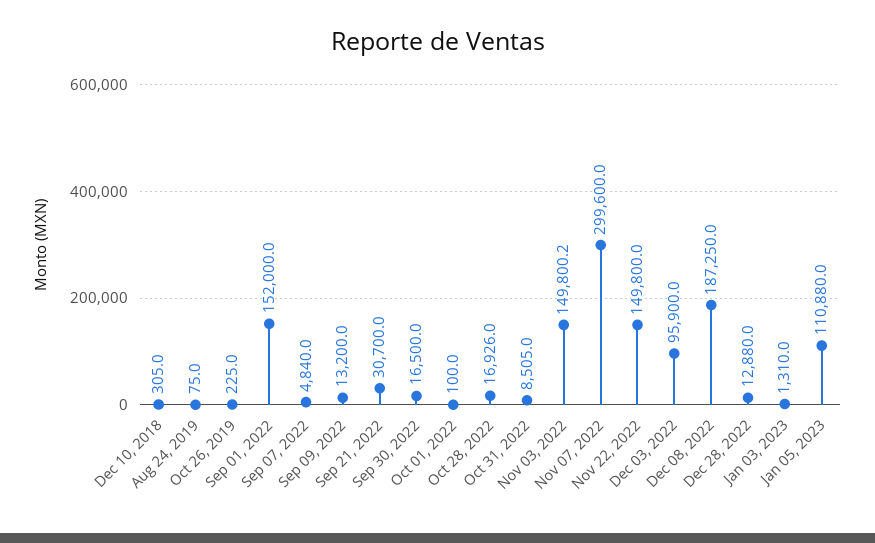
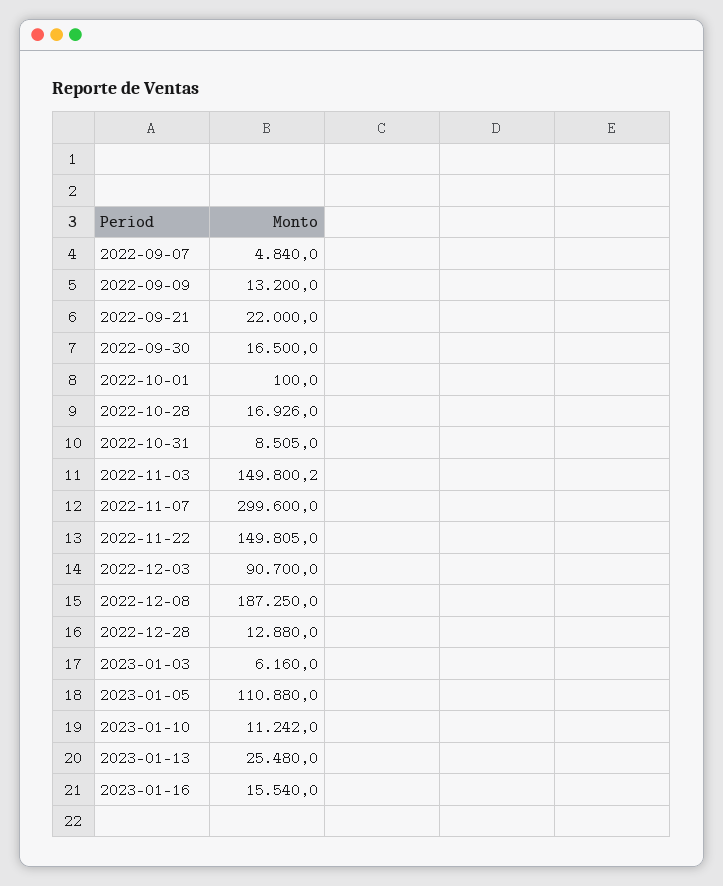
Dec 10, 2018: 305 -> none
Aug 24, 2019: 75 -> none
Oct 26, 2019: 225 -> none
Sep 01, 2022: 152000 -> none
Sep 21, 2022: 30700 -> 22000
Nov 22, 2022: 149800 -> 149805
Dec 03, 2022: 95900 -> 90700
Jan 03, 2023: 1310 -> 6160
2023-01-10: none -> 11242
2023-01-13: none -> 25480
2023-01-16: none -> 15540

